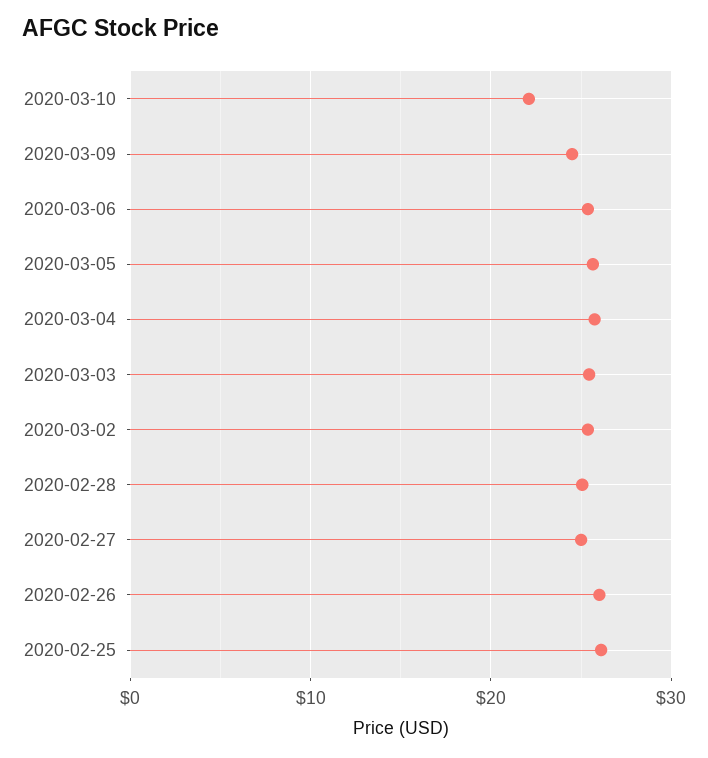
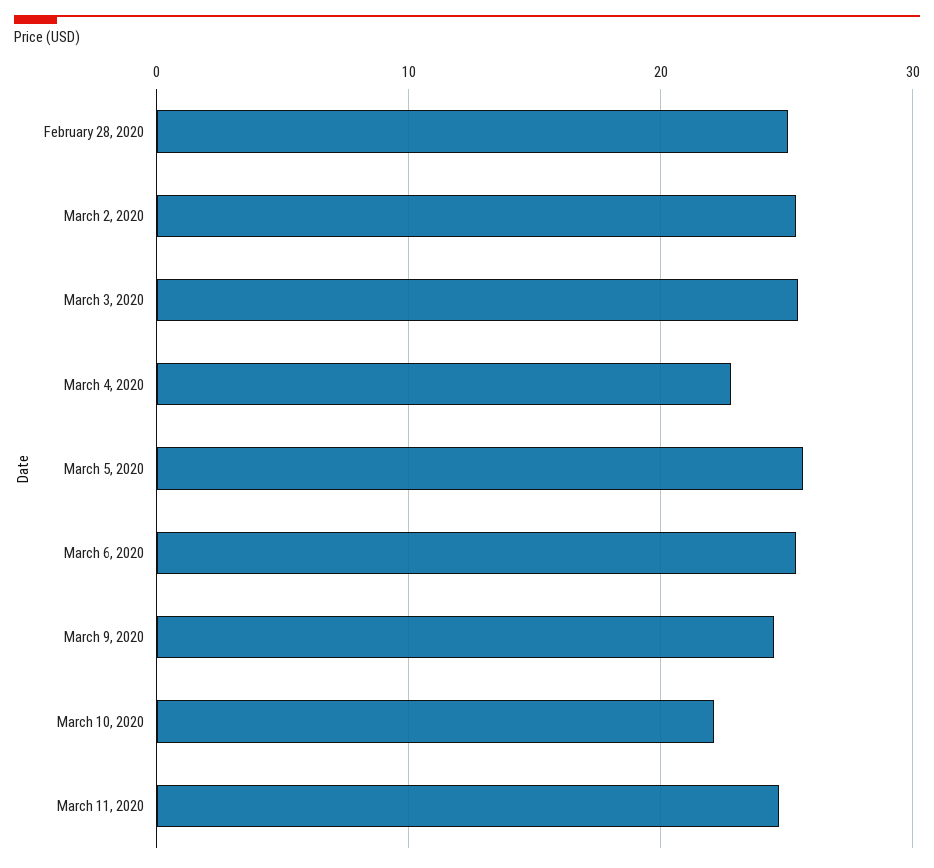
2020-03-04: 26 -> 23
2020-02-27: 25 -> none
2020-02-26: 26 -> none
2020-02-25: 26 -> none
March 11, 2020: none -> 25

